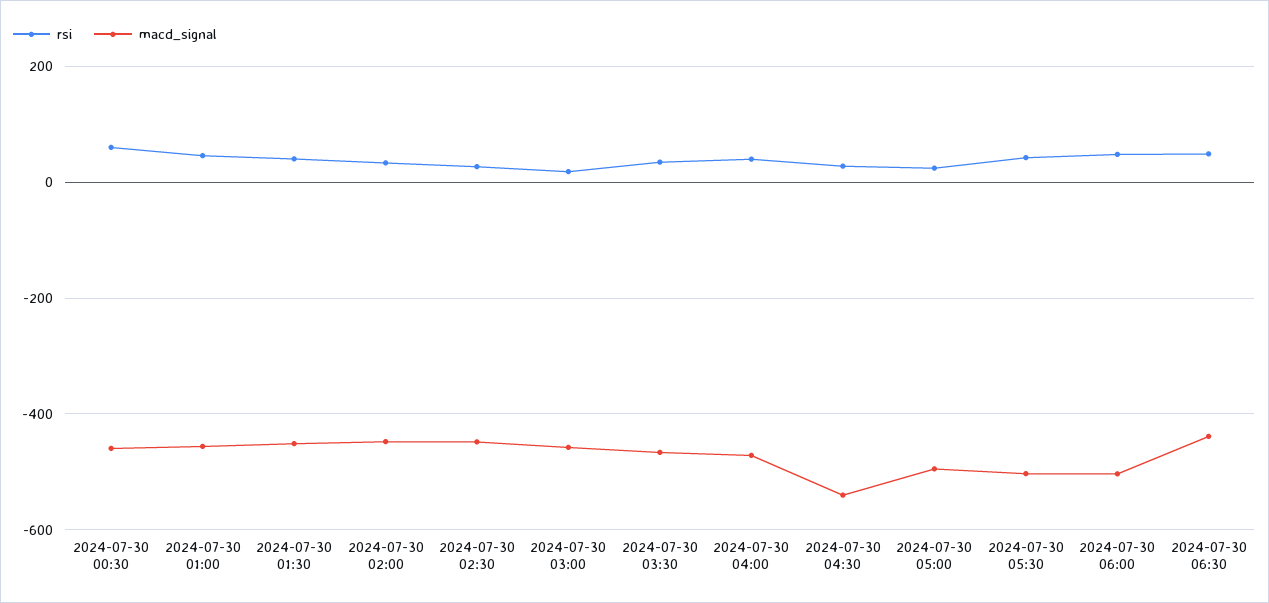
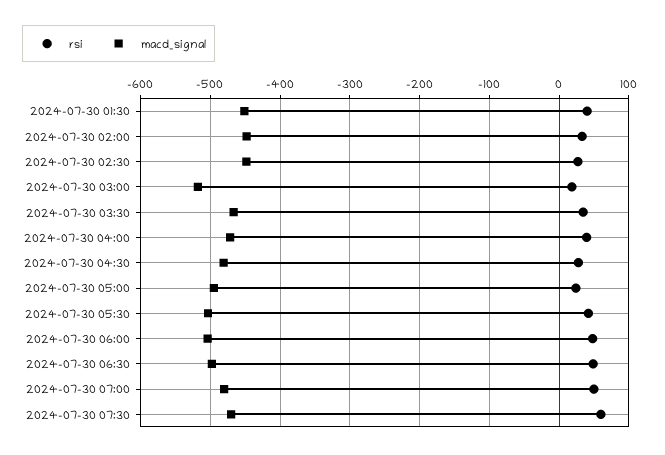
rsi, 2024-07-30 00:30: 60 -> none
macd_signal, 2024-07-30 00:30: -460 -> none
rsi, 2024-07-30 01:00: 40 -> none
macd_signal, 2024-07-30 01:00: -460 -> none
macd_signal, 2024-07-30 03:00: -460 -> -520
macd_signal, 2024-07-30 04:30: -540 -> -480
macd_signal, 2024-07-30 06:30: -440 -> -500
rsi, 2024-07-30 07:00: none -> 50
macd_signal, 2024-07-30 07:00: none -> -480
rsi, 2024-07-30 07:30: none -> 60
macd_signal, 2024-07-30 07:30: none -> -470

